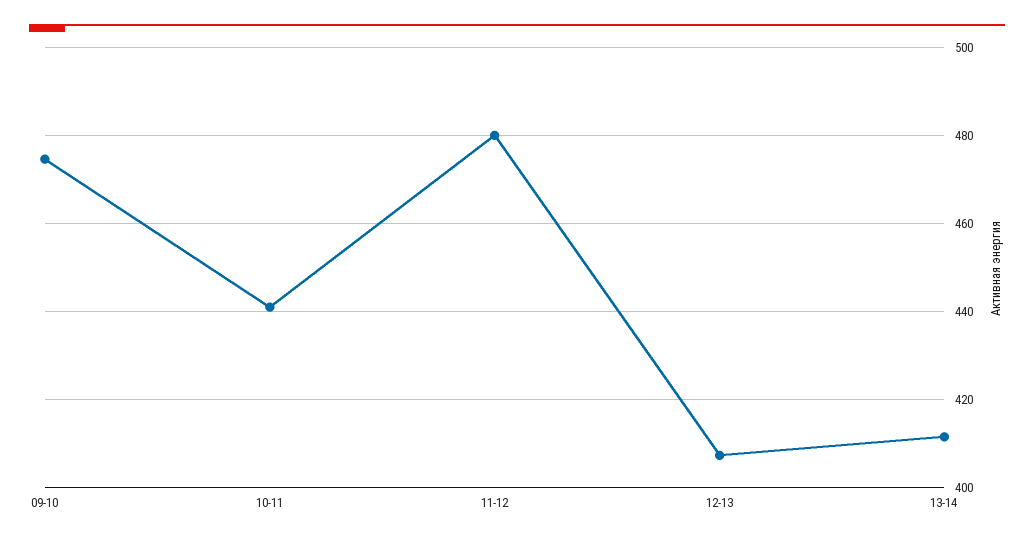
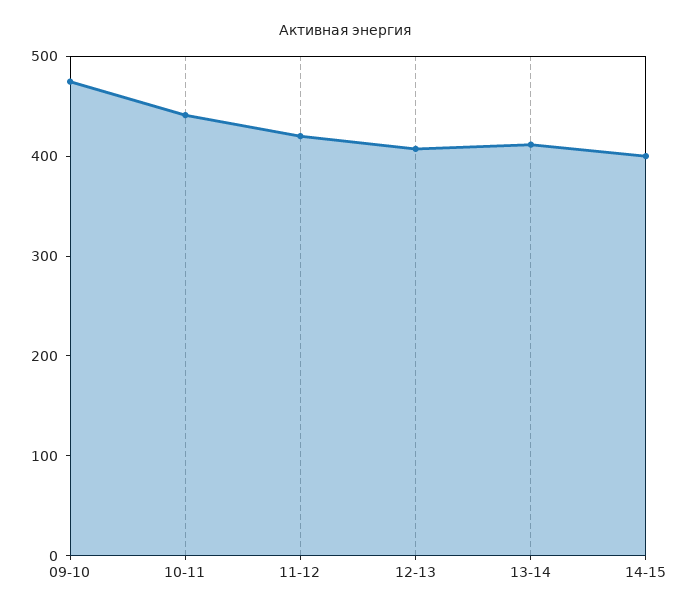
11-12: 480 -> 420
14-15: none -> 400

